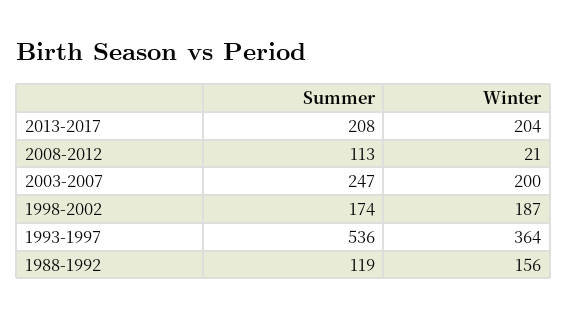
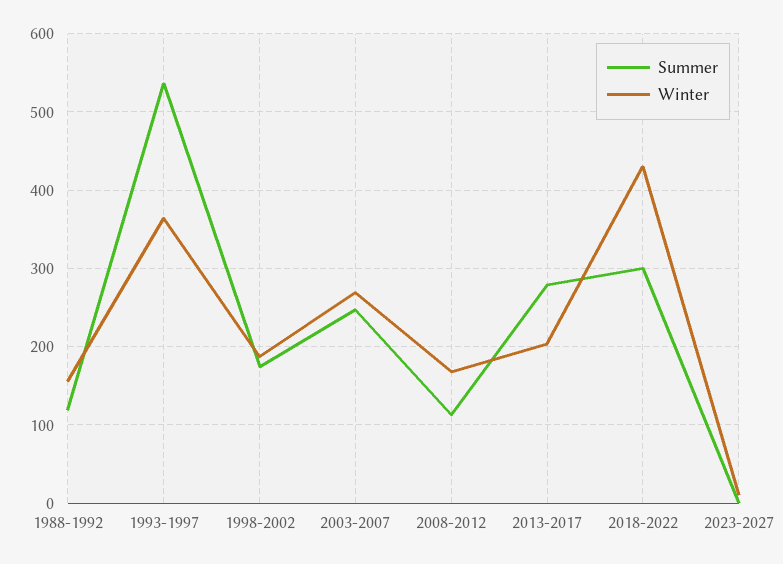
Summer, 2013-2017: 208 -> 280
Winter, 2008-2012: 21 -> 170
Winter, 2003-2007: 200 -> 270
Summer, 2018-2022: none -> 300
Winter, 2018-2022: none -> 430
Summer, 2023-2027: none -> 0
Winter, 2023-2027: none -> 10

